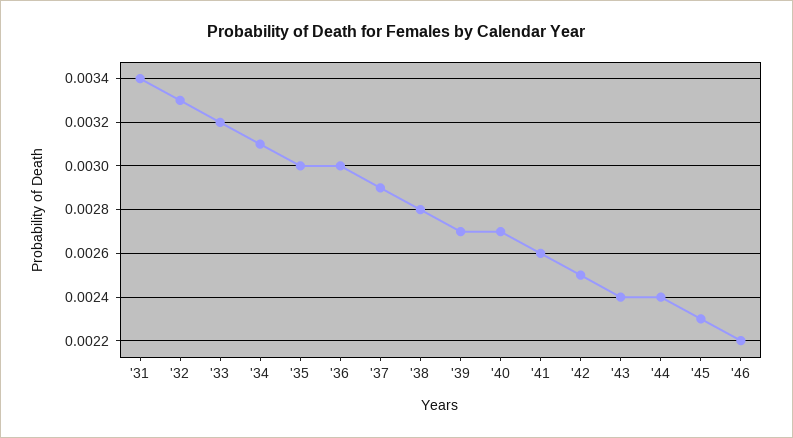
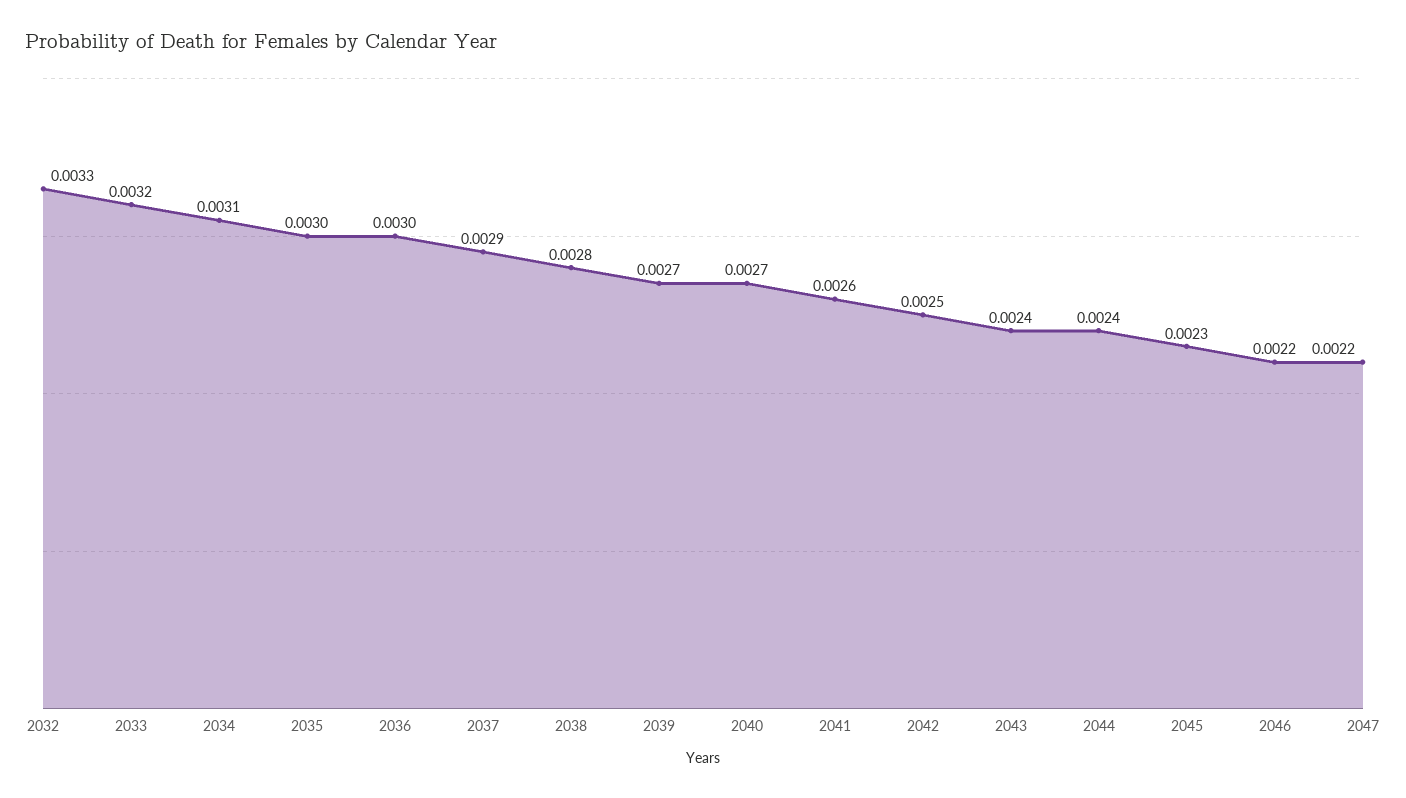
'31: 0.0034 -> none
2047: none -> 0.0022

